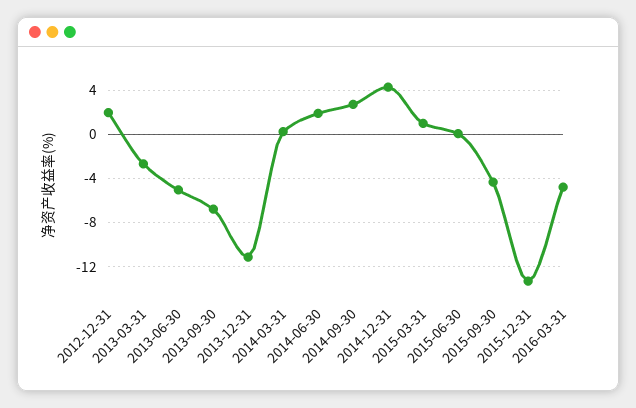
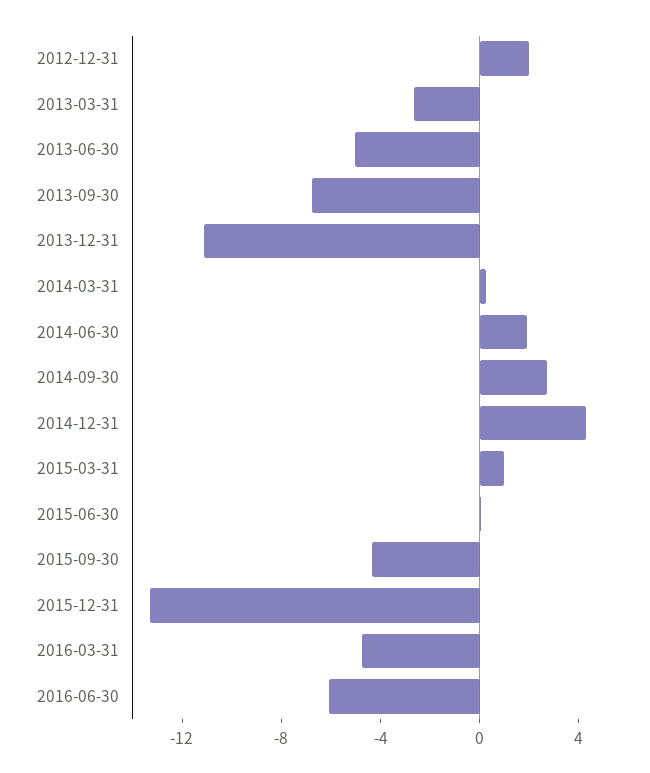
2016-06-30: none -> -6

